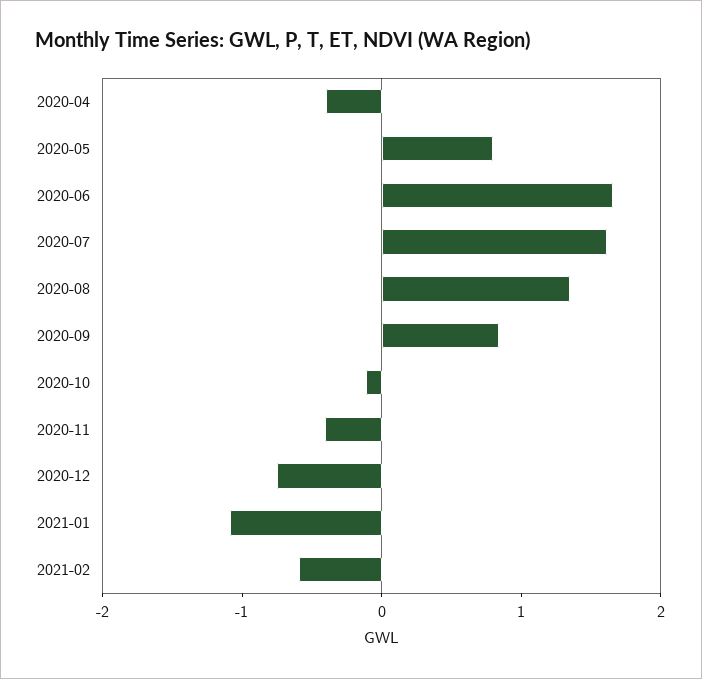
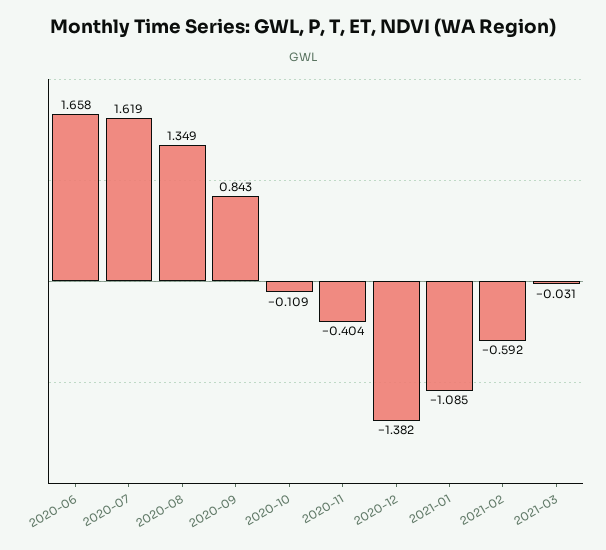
2020-04: -0.4 -> none
2020-05: 0.8 -> none
2020-12: -0.8 -> -1.382
2021-03: none -> -0.031

